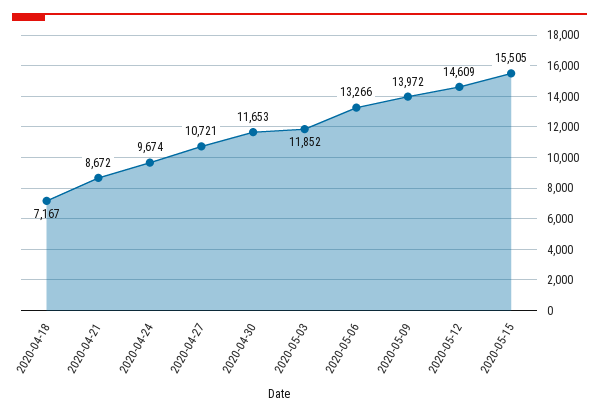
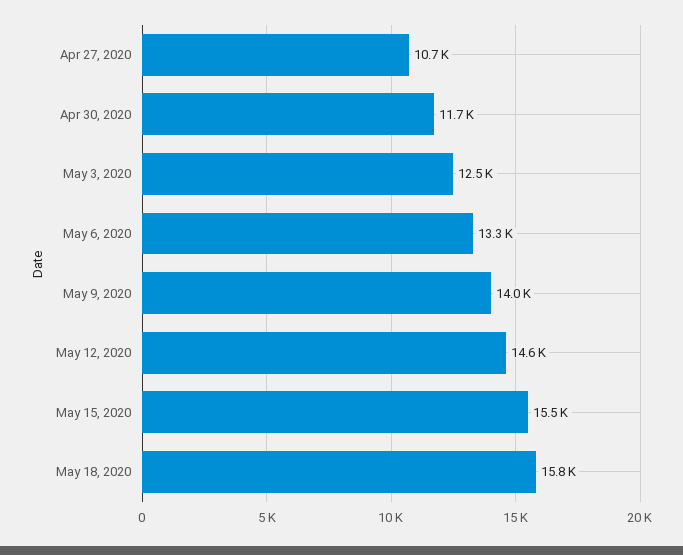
2020-04-18: 7167 -> none
2020-04-21: 8672 -> none
2020-04-24: 9674 -> none
2020-05-03: 11852 -> 12500
May 18, 2020: none -> 15800

